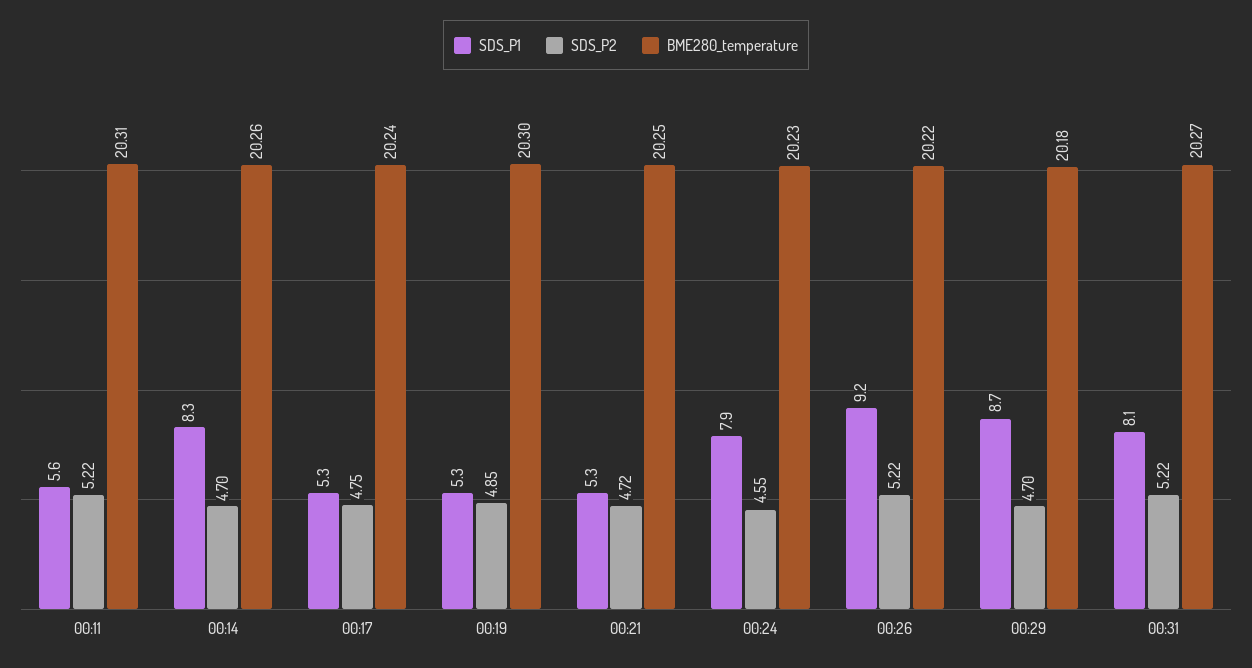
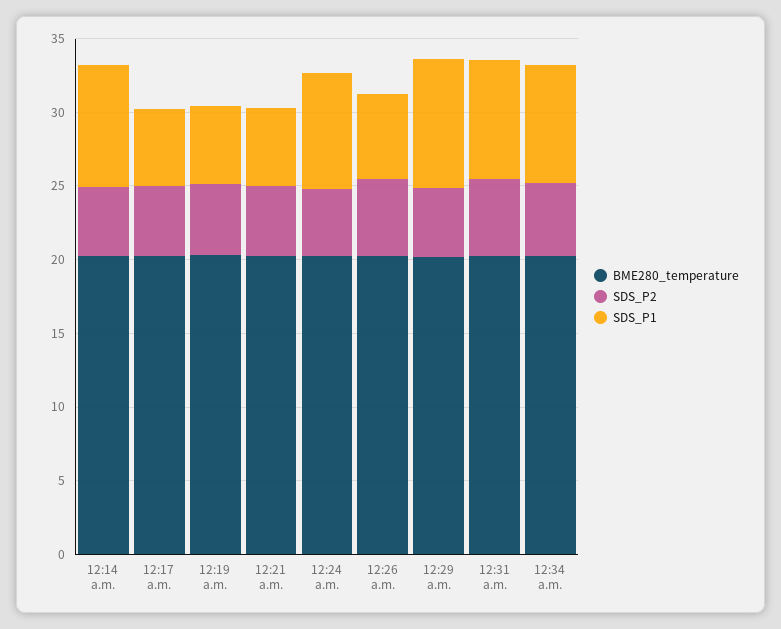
SDS_P1, 00:11: 5.6 -> none
SDS_P2, 00:11: 5.22 -> none
BME280_temperature, 00:11: 20.31 -> none
SDS_P1, 00:26: 9.2 -> 6
BME280_temperature, 12:34 a.m.: none -> 20
SDS_P2, 12:34 a.m.: none -> 5
SDS_P1, 12:34 a.m.: none -> 8

